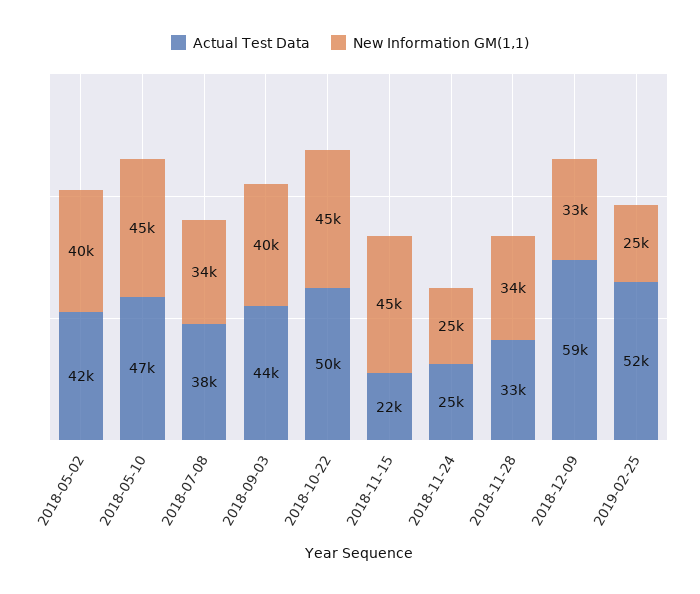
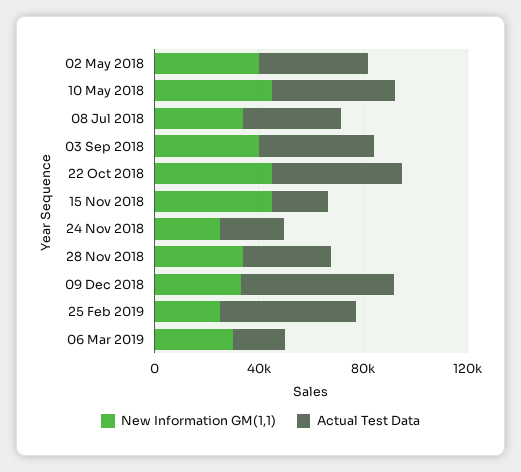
New Information GM(1,1), 06 Mar 2019: none -> 30000
Actual Test Data, 06 Mar 2019: none -> 20000

